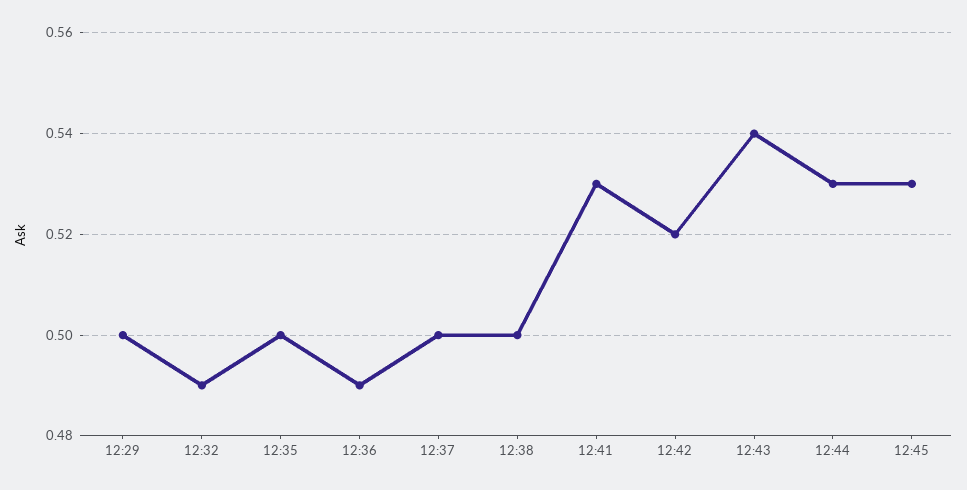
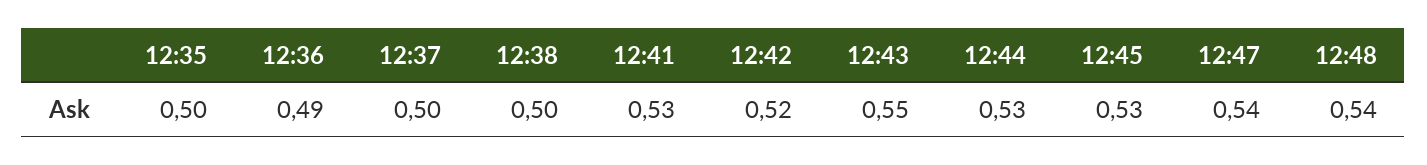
12:29: 0.5 -> none
12:32: 0.49 -> none
12:43: 0.54 -> 0.55
12:47: none -> 0.54
12:48: none -> 0.54

